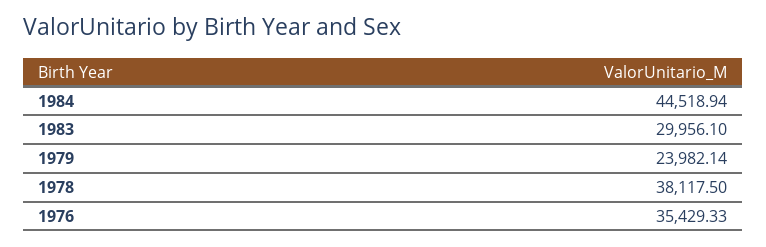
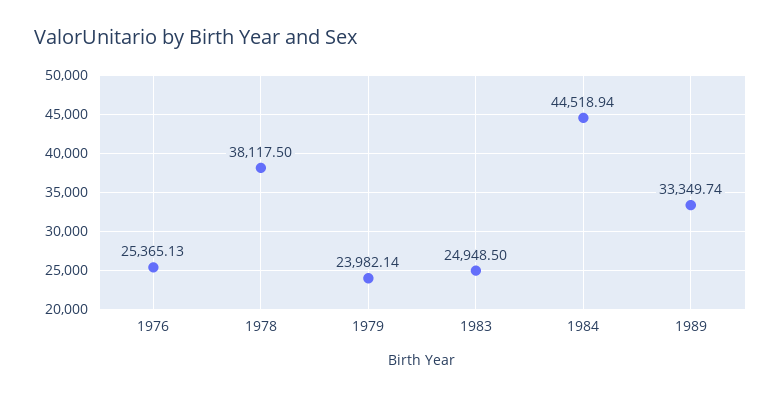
1983: 29956.1 -> 24948.5
1976: 35429.33 -> 25365.13
1989: none -> 33349.74

